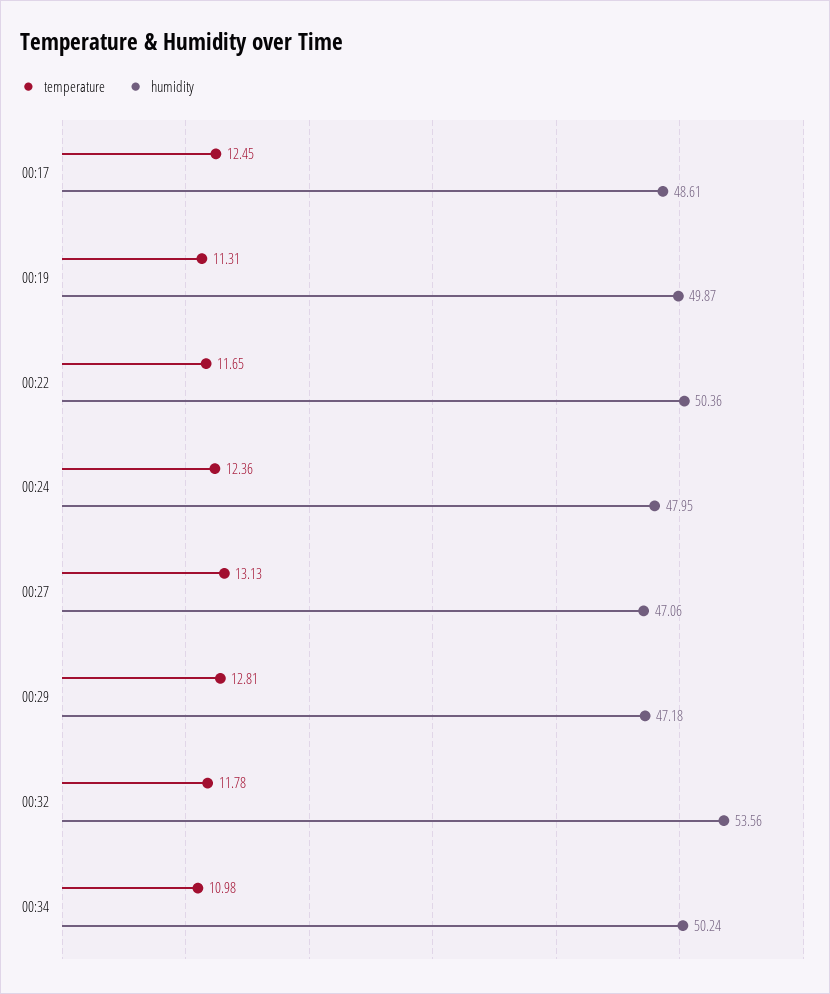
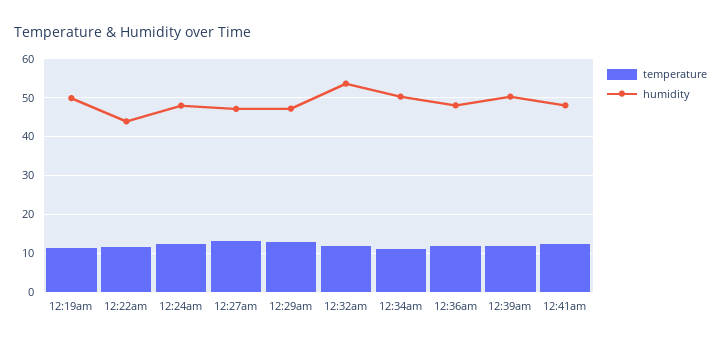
temperature, 00:17: 12.45 -> none
humidity, 00:17: 48.61 -> none
humidity, 00:22: 50.36 -> 44
temperature, 12:36am: none -> 12
humidity, 12:36am: none -> 48
temperature, 12:39am: none -> 12
humidity, 12:39am: none -> 50
temperature, 12:41am: none -> 12
humidity, 12:41am: none -> 48

